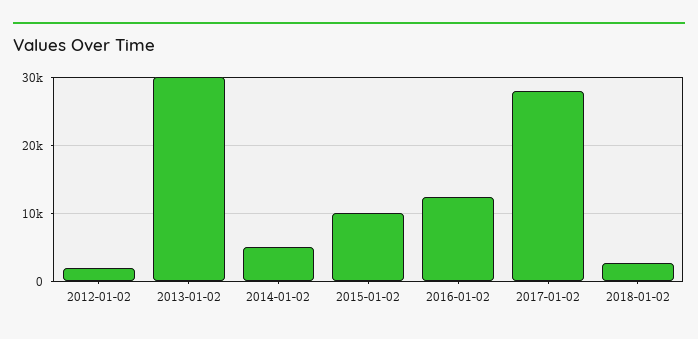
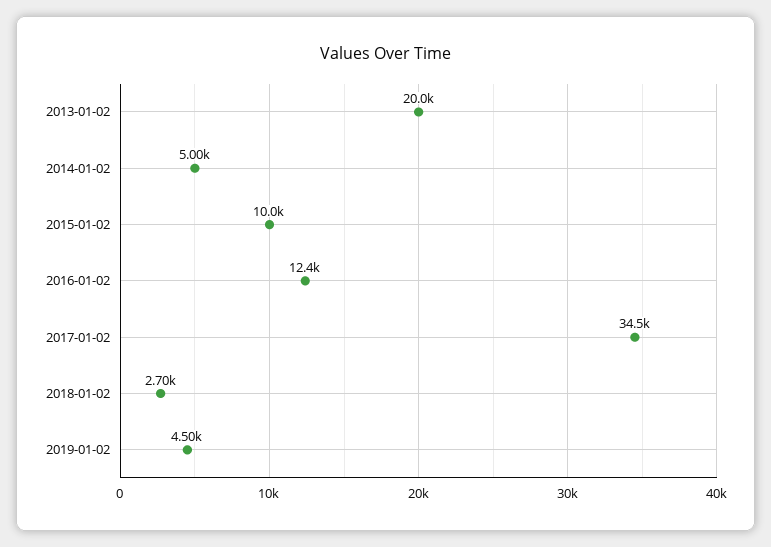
2012-01-02: 2000 -> none
2013-01-02: 30000 -> 20000
2017-01-02: 28000 -> 34500
2019-01-02: none -> 4500

